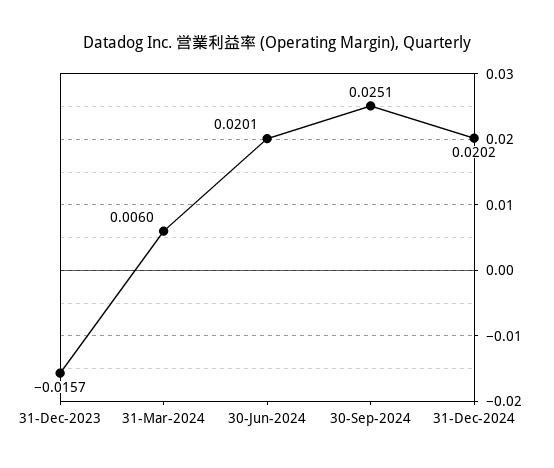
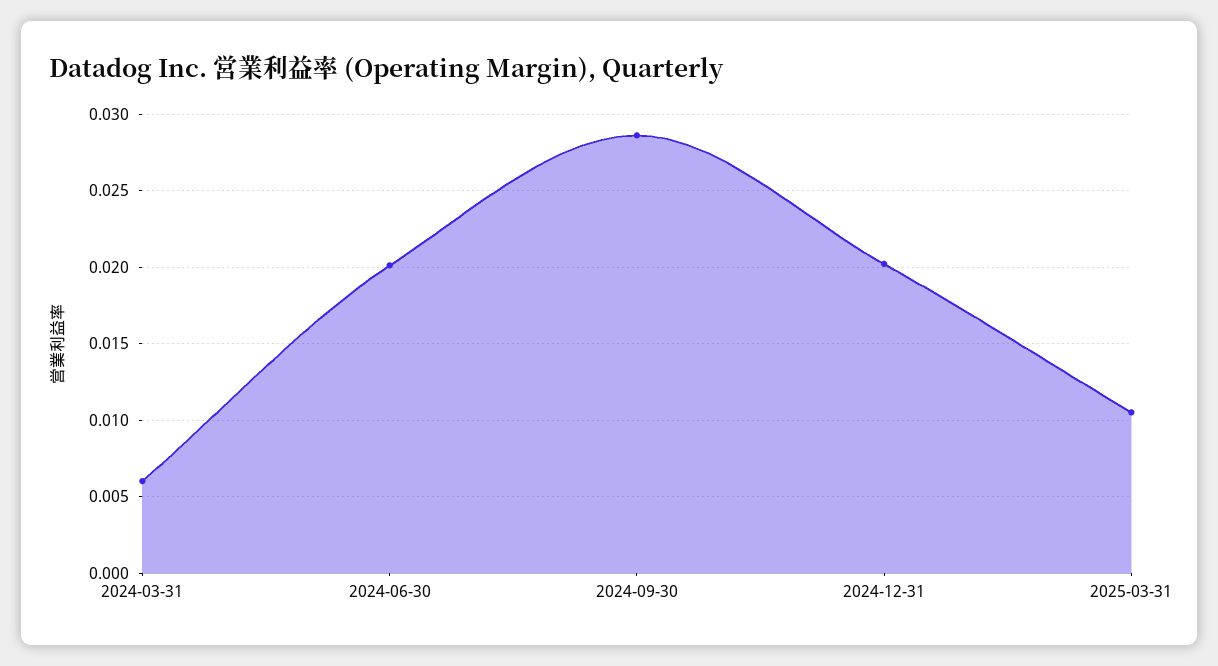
31-Dec-2023: -0.0157 -> none
30-Sep-2024: 0.0251 -> 0.0285
2025-03-31: none -> 0.0105

